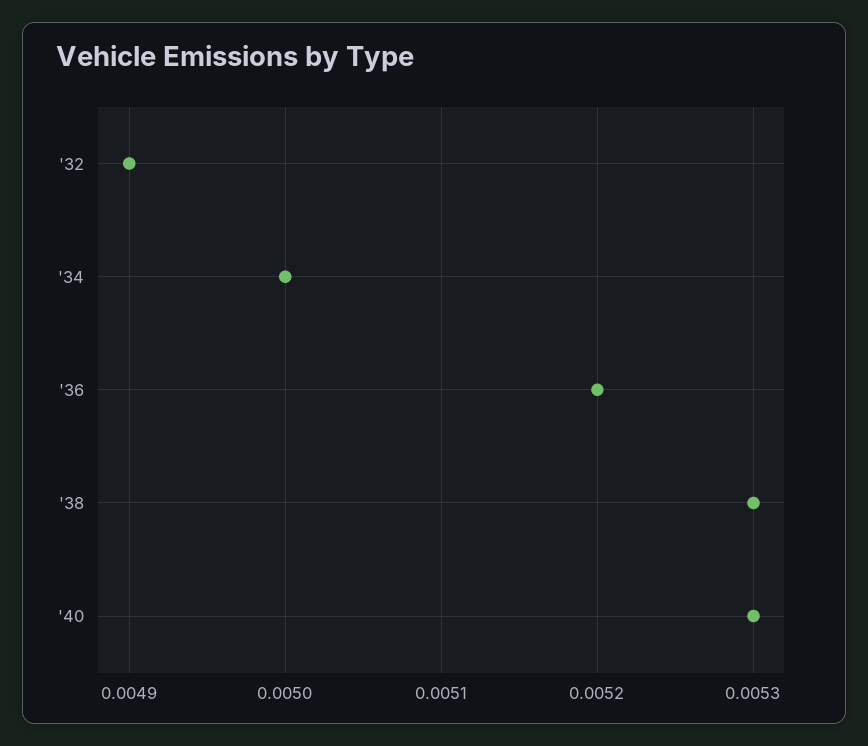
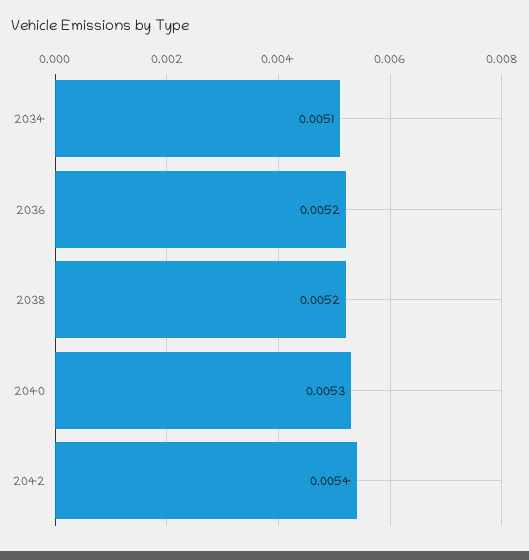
'32: 0.0049 -> none
'34: 0.005 -> 0.0051
'38: 0.0053 -> 0.0052
2042: none -> 0.0054

